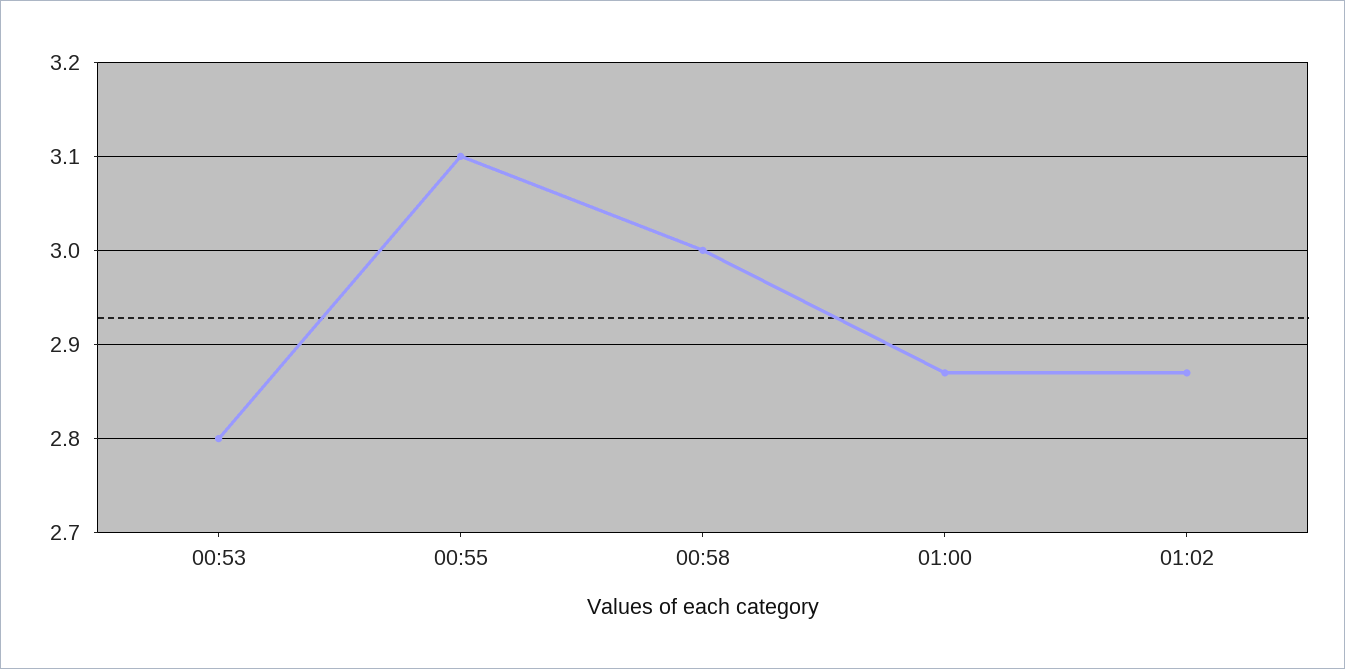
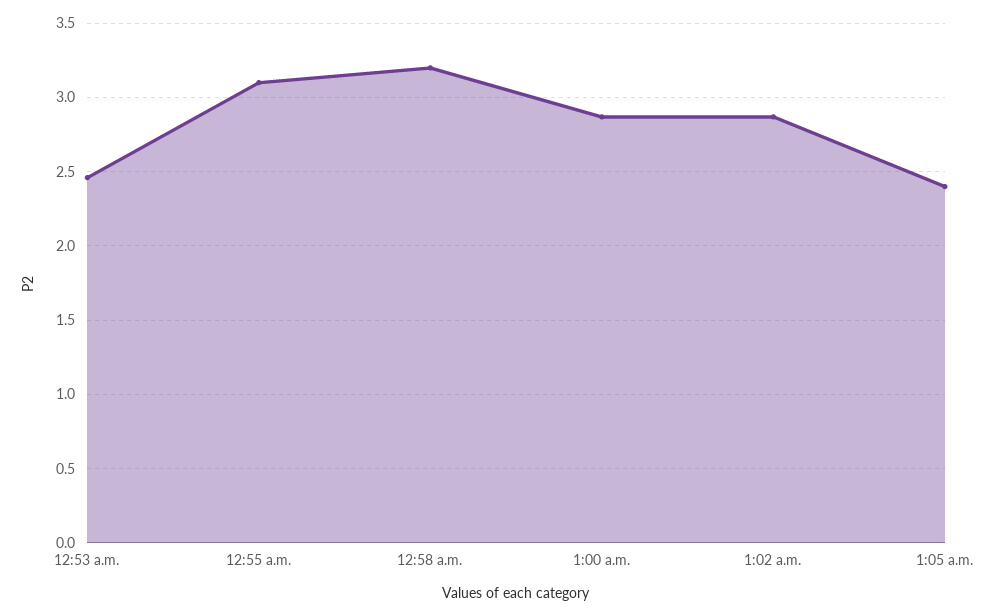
00:53: 2.8 -> 2.45
00:58: 3 -> 3.2
1:05 a.m.: none -> 2.4

